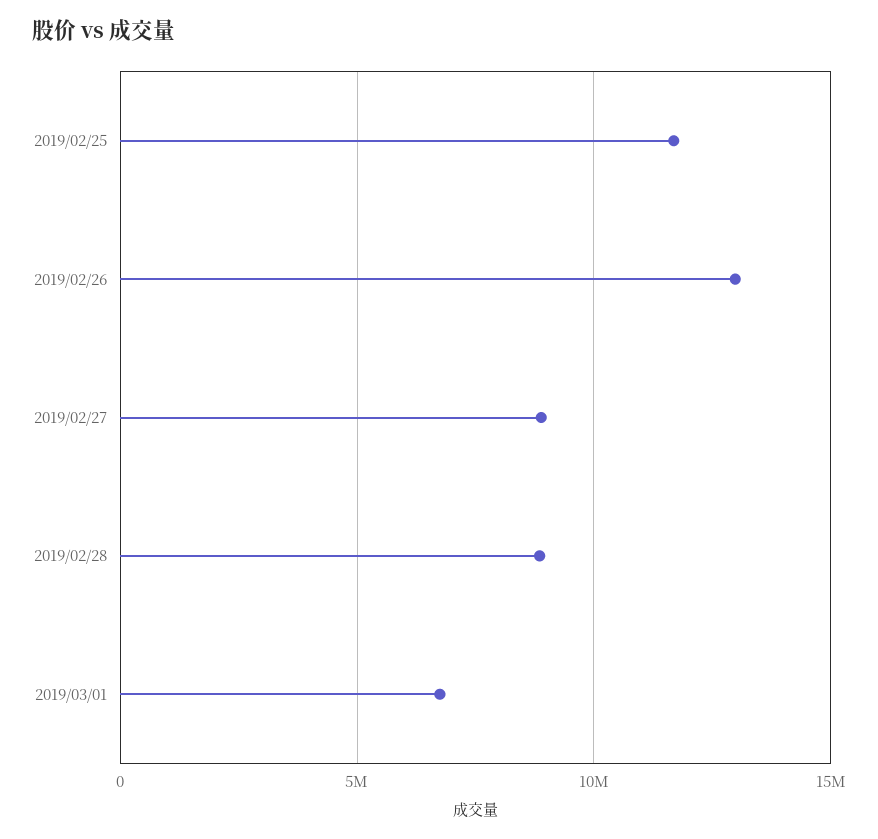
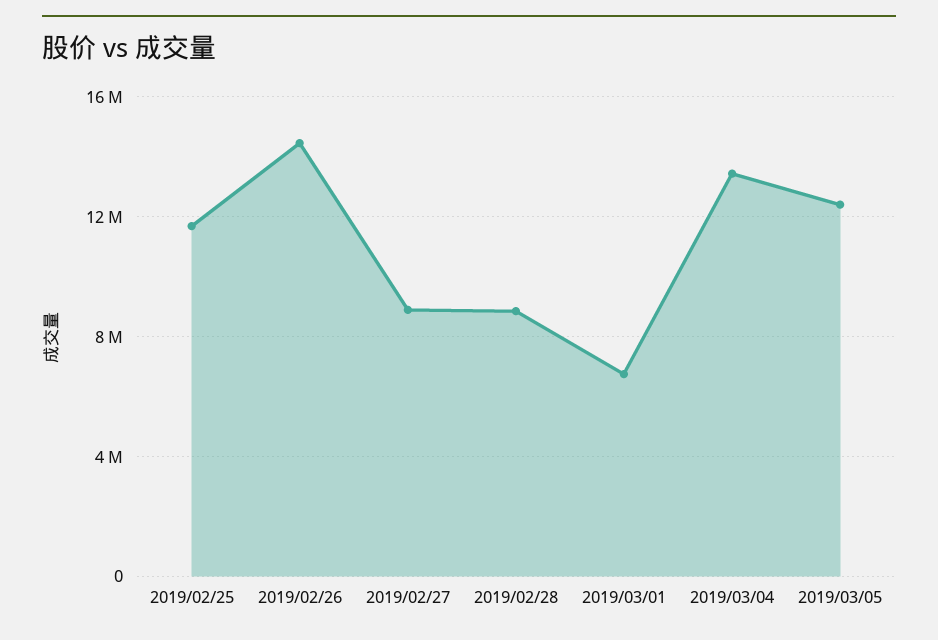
2019/02/26: 13000000 -> 14500000
2019/03/04: none -> 13500000
2019/03/05: none -> 12500000

